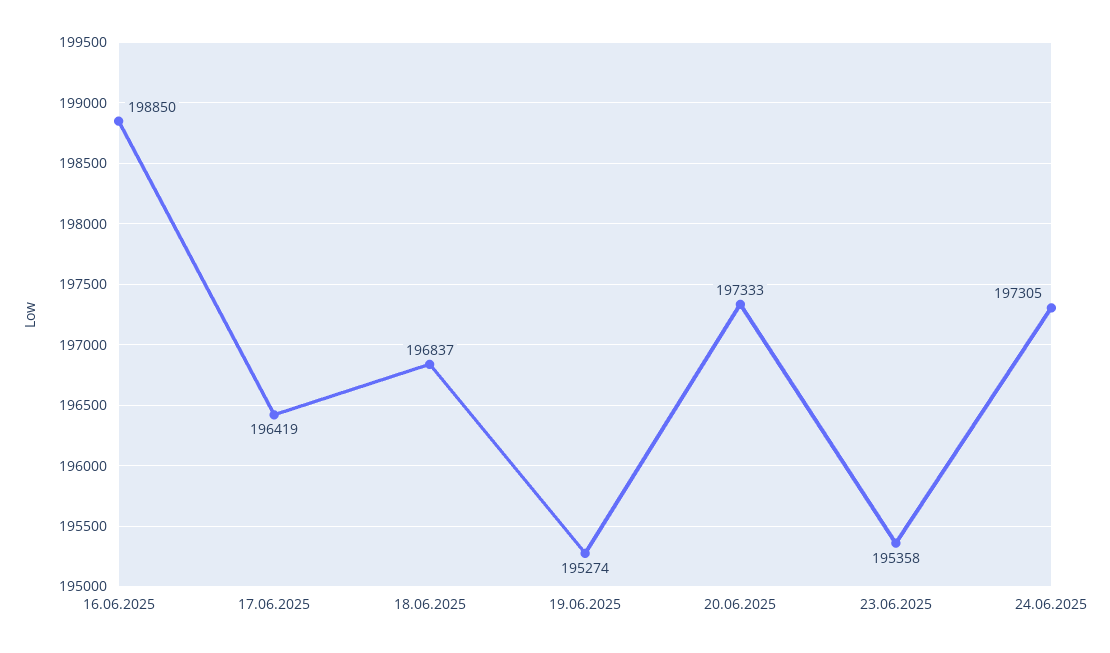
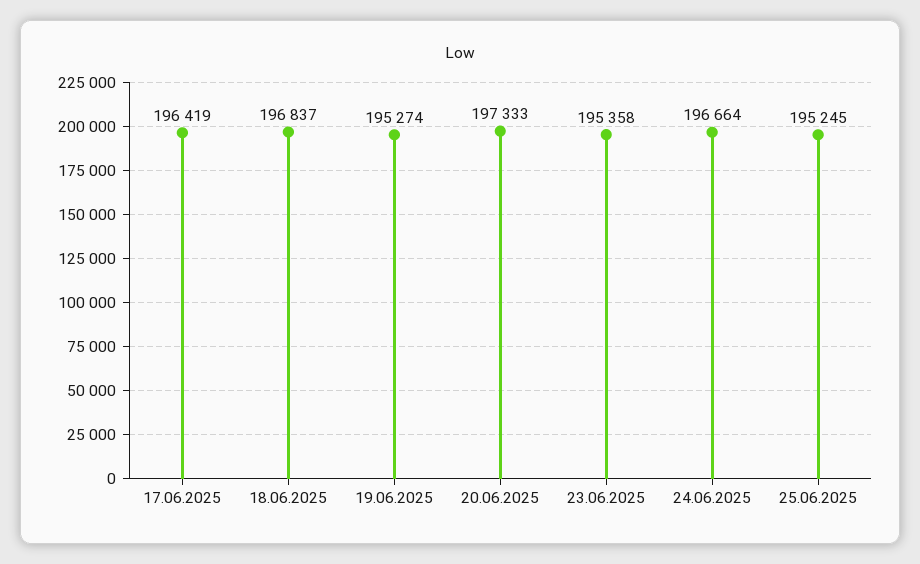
16.06.2025: 198850 -> none
24.06.2025: 197305 -> 196664
25.06.2025: none -> 195245

